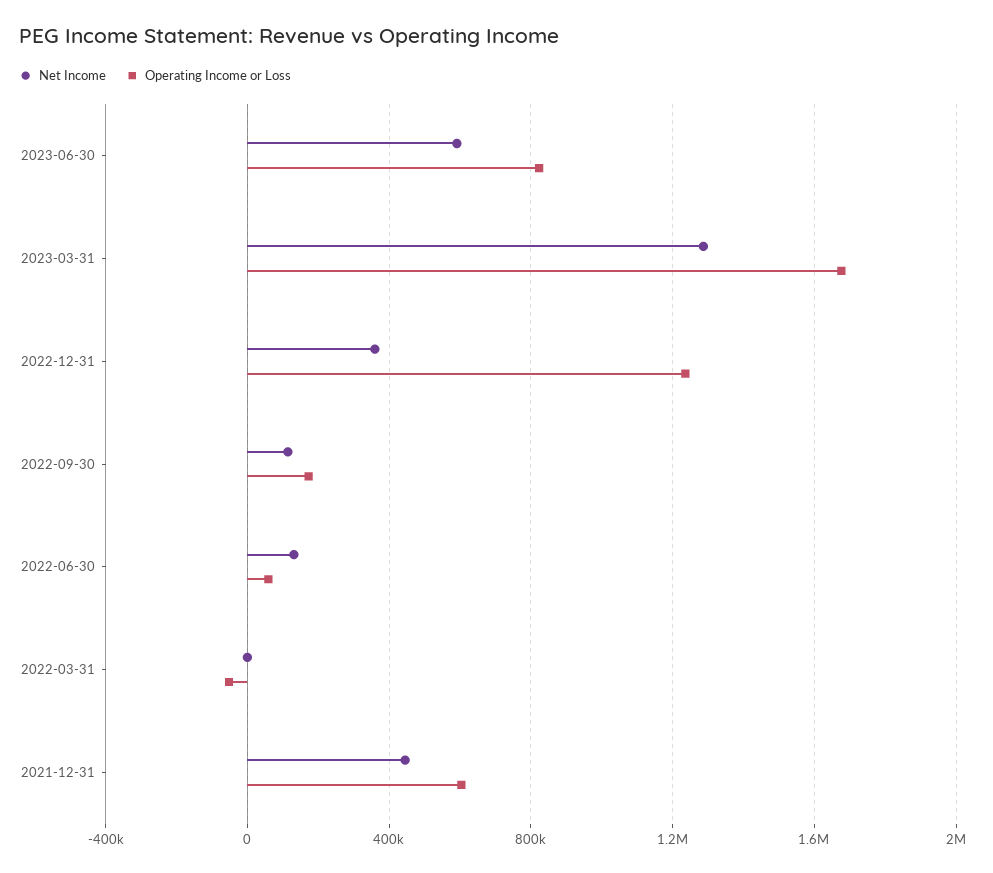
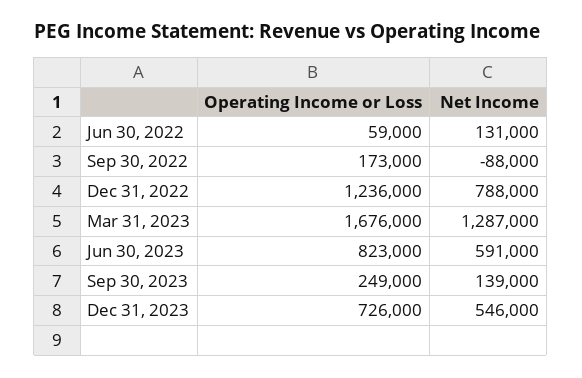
Net Income, 2022-12-31: 350000 -> 788000
Net Income, 2022-09-30: 100000 -> -88000
Net Income, 2022-03-31: 0 -> none
Operating Income or Loss, 2022-03-31: -50000 -> none
Net Income, 2021-12-31: 450000 -> none
Operating Income or Loss, 2021-12-31: 600000 -> none
Operating Income or Loss, Sep 30, 2023: none -> 249000
Net Income, Sep 30, 2023: none -> 139000
Operating Income or Loss, Dec 31, 2023: none -> 726000
Net Income, Dec 31, 2023: none -> 546000

